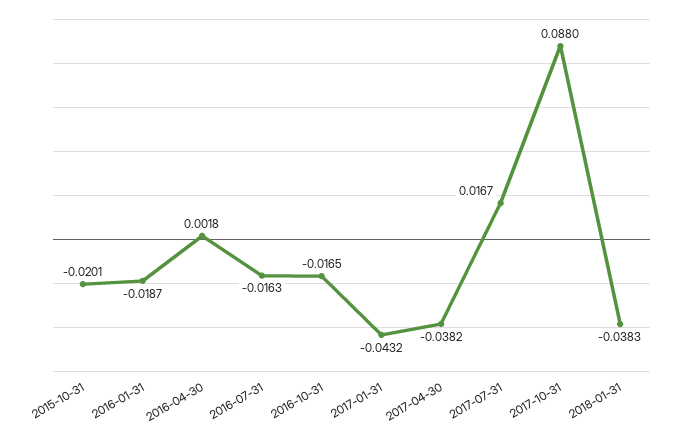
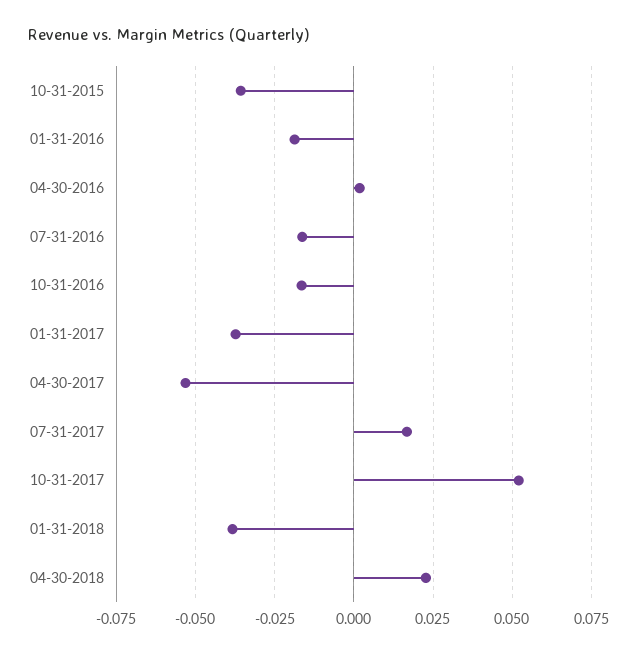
2015-10-31: -0.0201 -> -0.035
2017-01-31: -0.0432 -> -0.0375
2017-04-30: -0.0382 -> -0.0525
2017-10-31: 0.088 -> 0.0525
04-30-2018: none -> 0.0225

